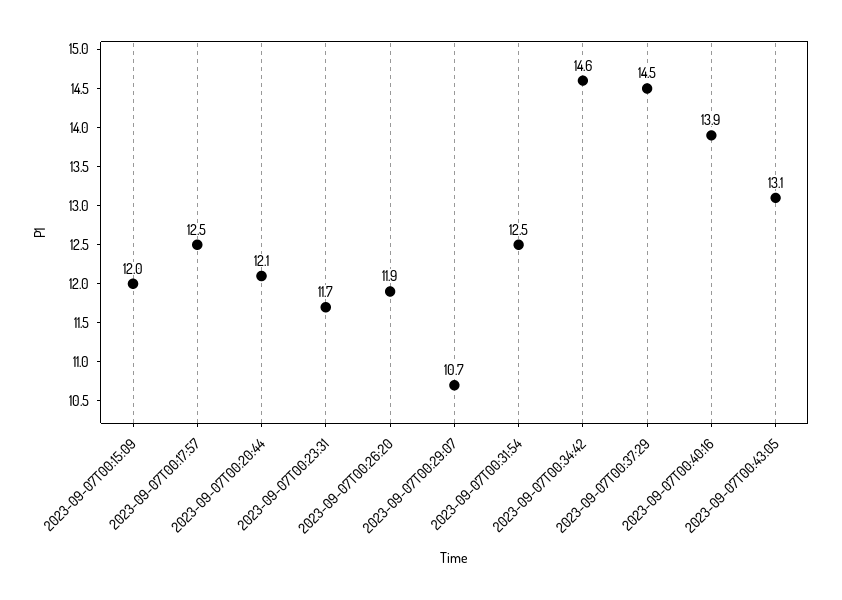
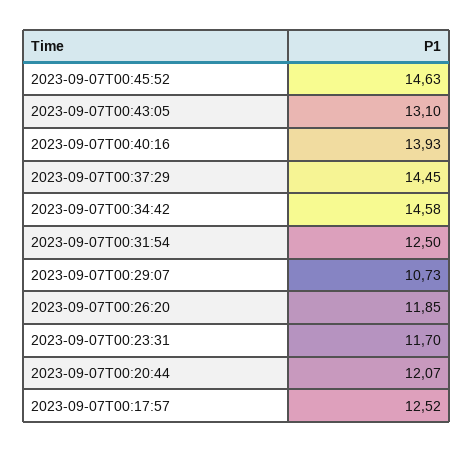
2023-09-07T00:15:09: 12 -> none
2023-09-07T00:45:52: none -> 14.63

